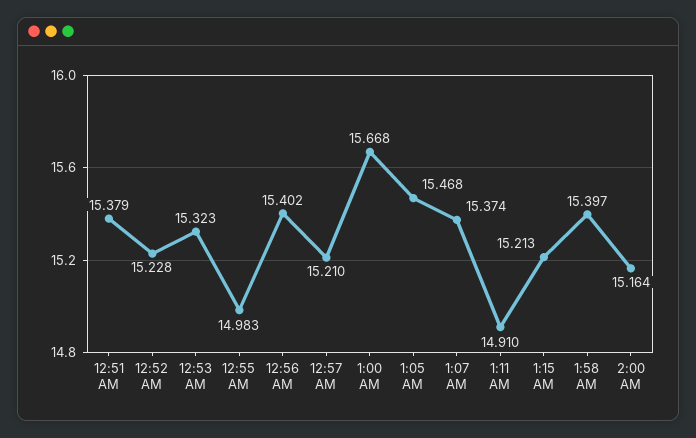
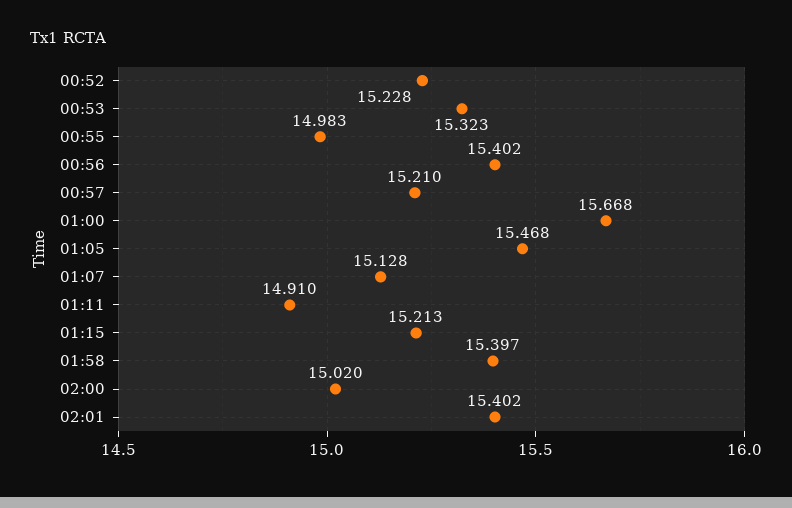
12:51 AM: 15.379 -> none
1:07 AM: 15.374 -> 15.128
2:00 AM: 15.164 -> 15.02
02:01: none -> 15.402

